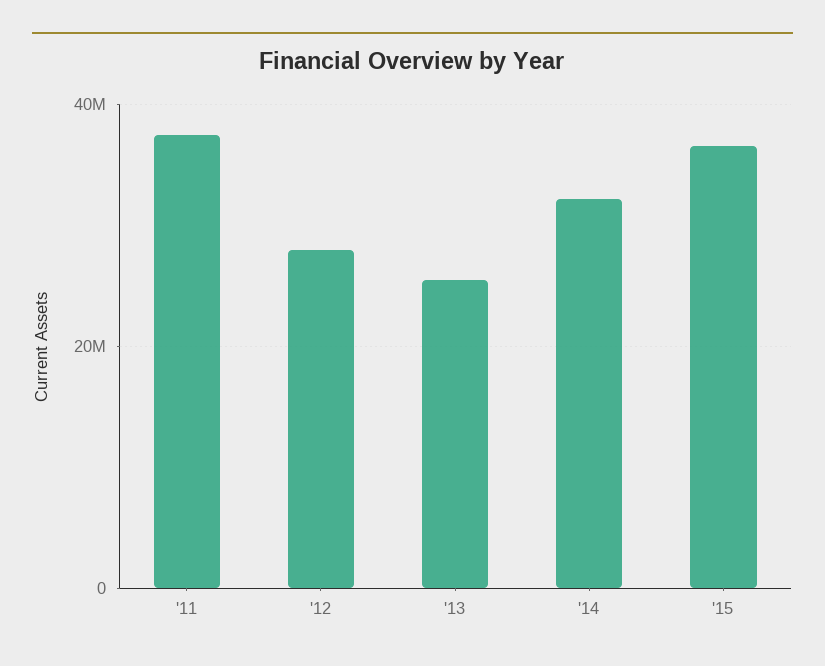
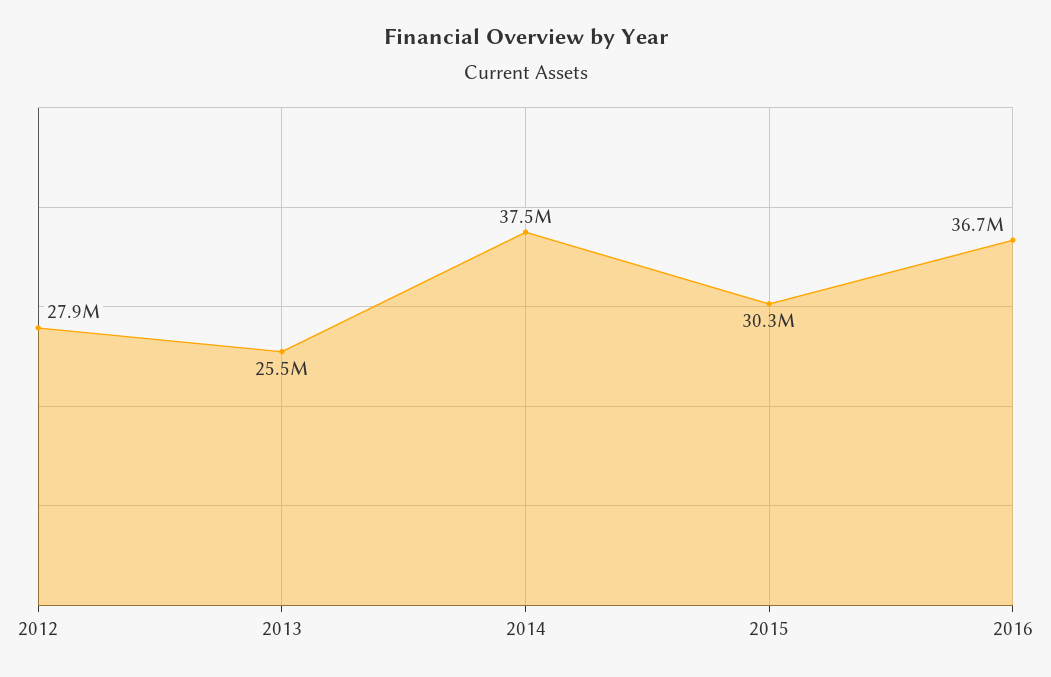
'11: 38000000 -> none
'14: 32000000 -> 37500000
'15: 36000000 -> 30300000
2016: none -> 36700000

